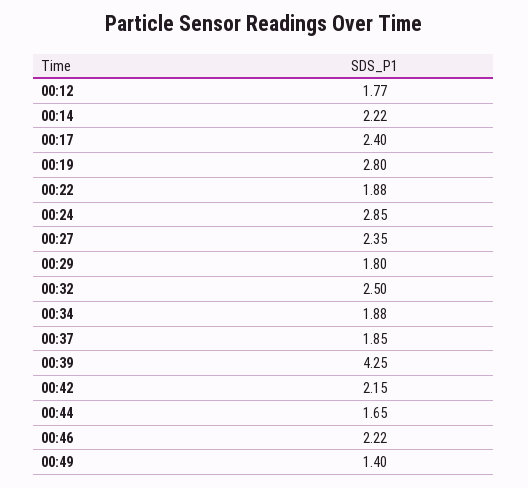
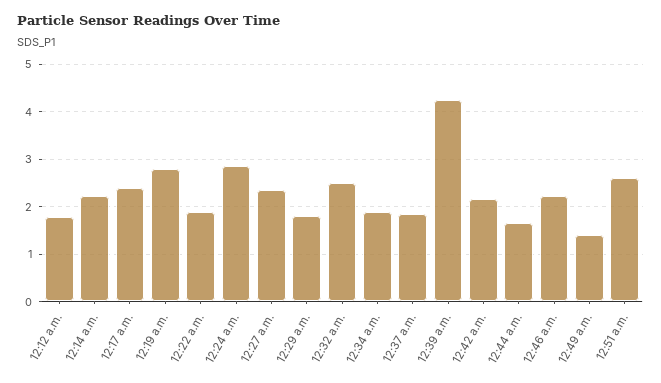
12:51 a.m.: none -> 2.6

